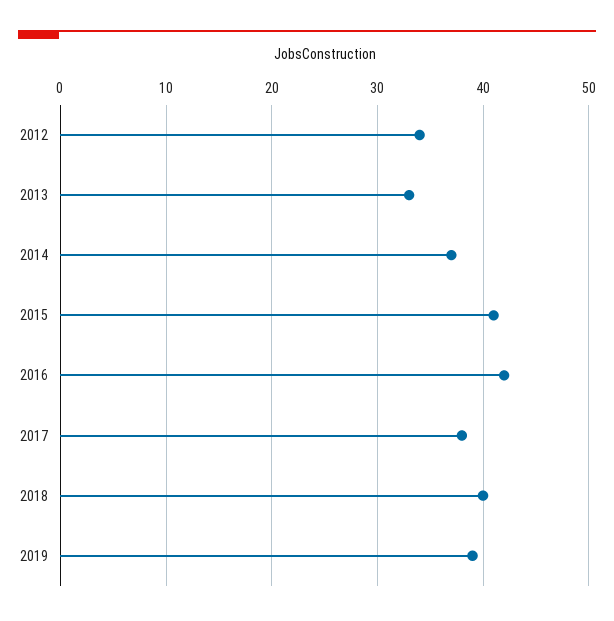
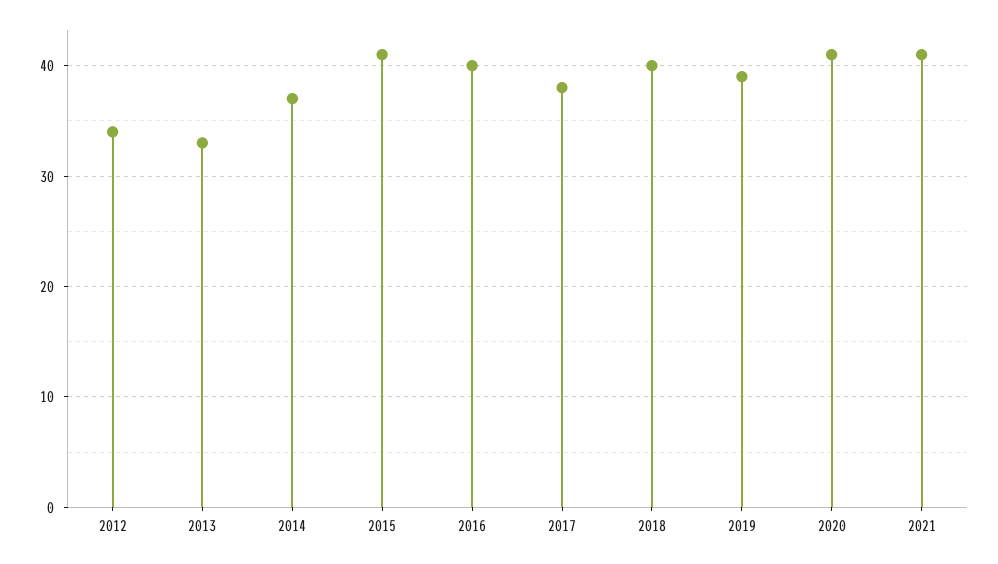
2016: 42 -> 40
2020: none -> 41
2021: none -> 41

